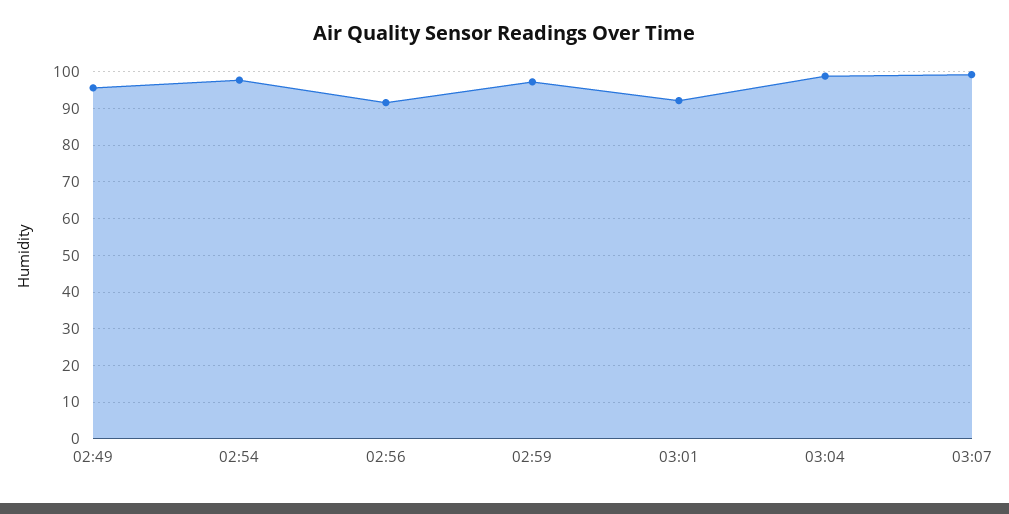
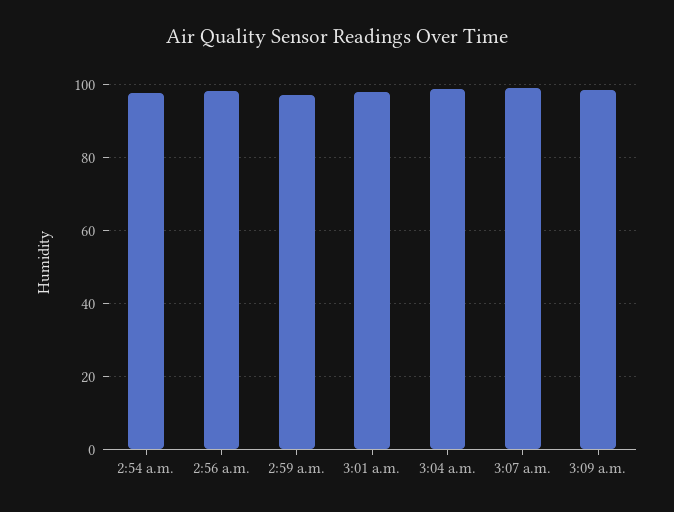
02:49: 96 -> none
02:56: 92 -> 98
03:01: 92 -> 98
3:09 a.m.: none -> 98

